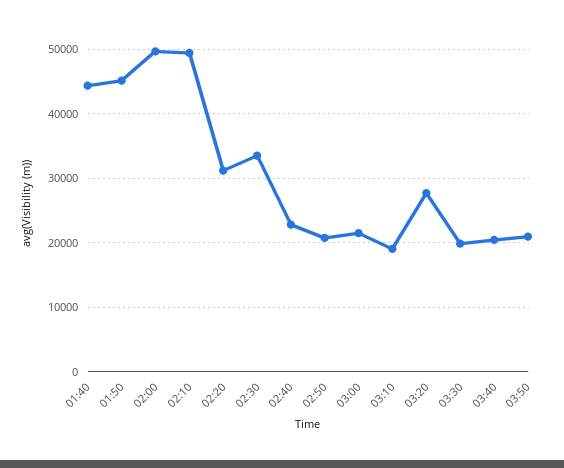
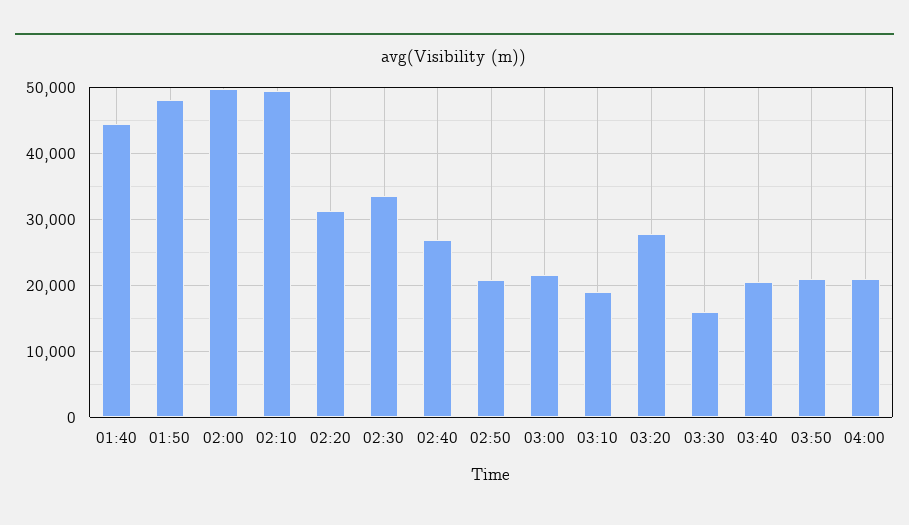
01:50: 45000 -> 48000
02:40: 23000 -> 27000
03:30: 20000 -> 16000
04:00: none -> 21000

